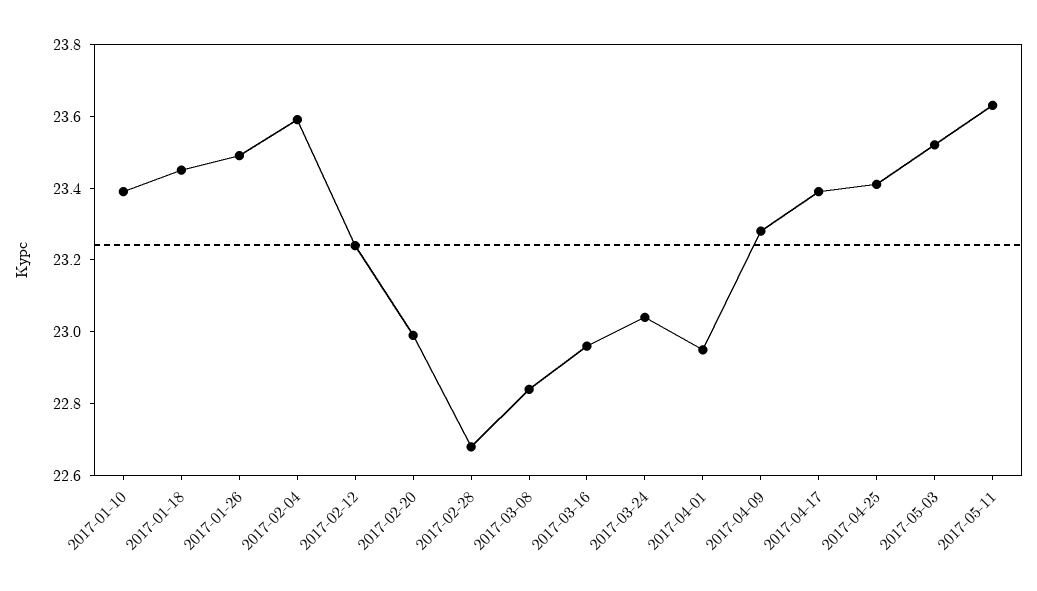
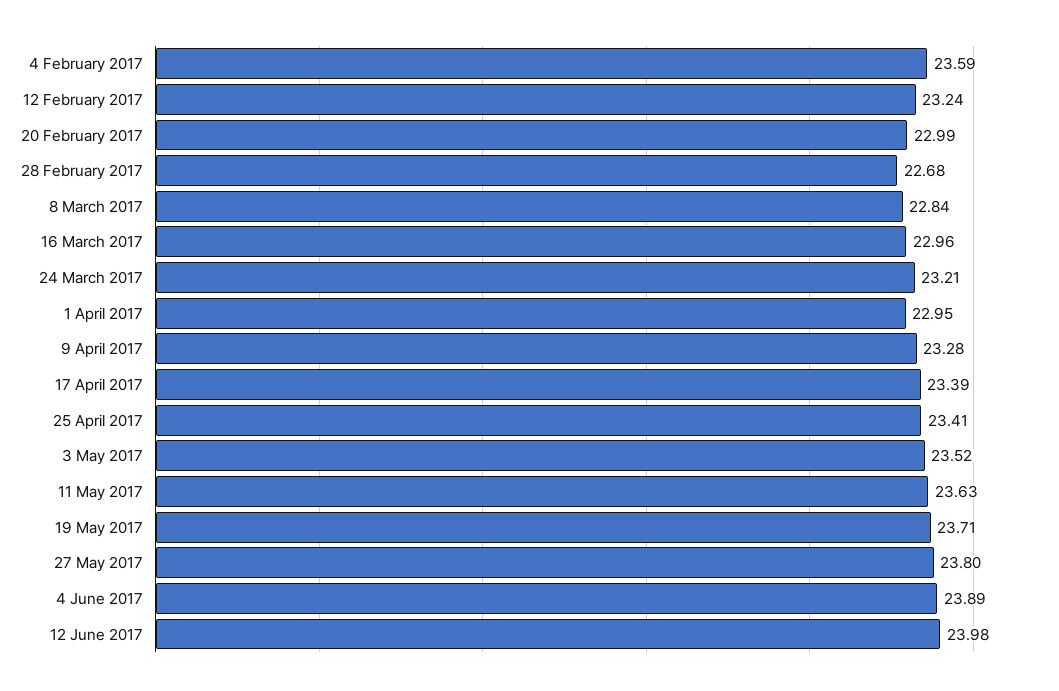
2017-01-10: 23.4 -> none
2017-01-18: 23.45 -> none
2017-01-26: 23.5 -> none
2017-03-24: 23.05 -> 23.21
19 May 2017: none -> 23.71
27 May 2017: none -> 23.8
4 June 2017: none -> 23.89
12 June 2017: none -> 23.98

